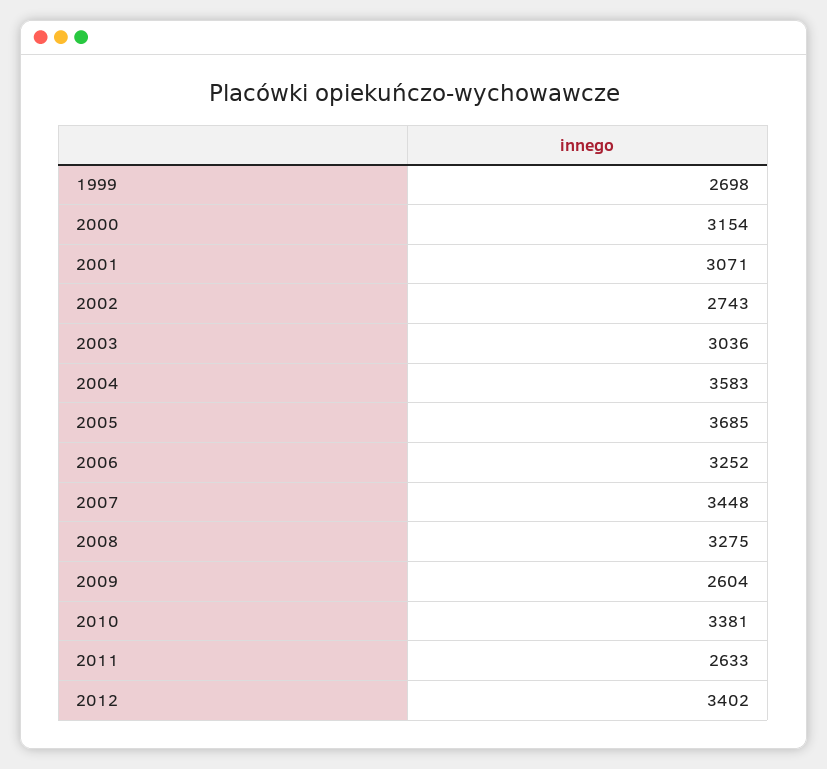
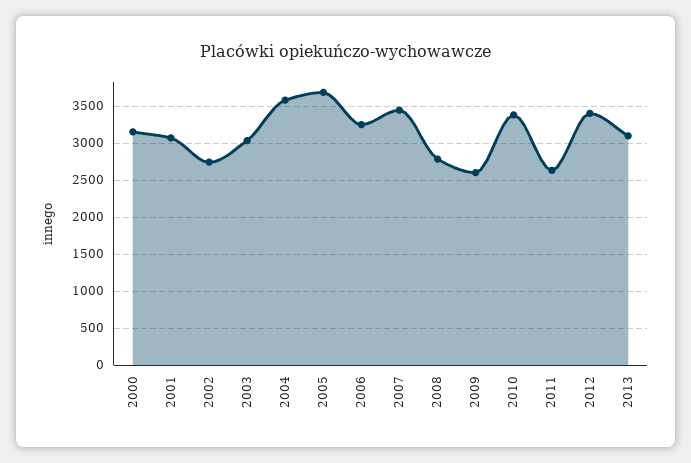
1999: 2698 -> none
2008: 3275 -> 2800
2013: none -> 3100

